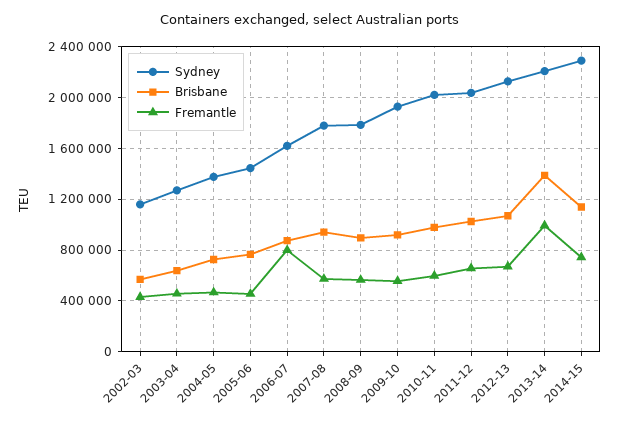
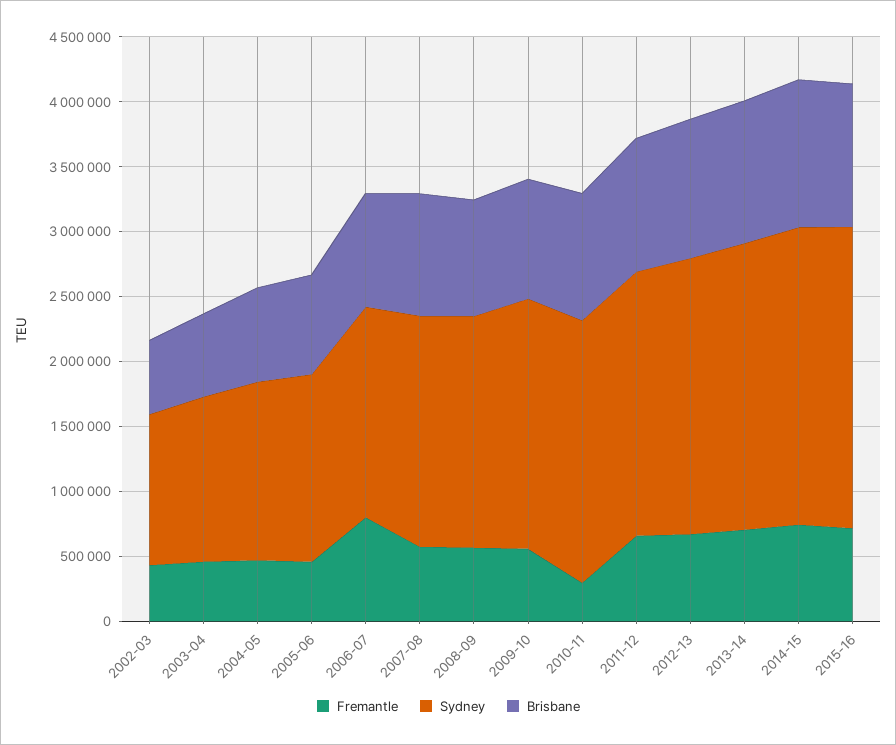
Fremantle, 2010-11: 600000 -> 300000
Brisbane, 2013-14: 1400000 -> 1100000
Fremantle, 2013-14: 1000000 -> 700000
Fremantle, 2015-16: none -> 700000
Sydney, 2015-16: none -> 2300000
Brisbane, 2015-16: none -> 1100000

